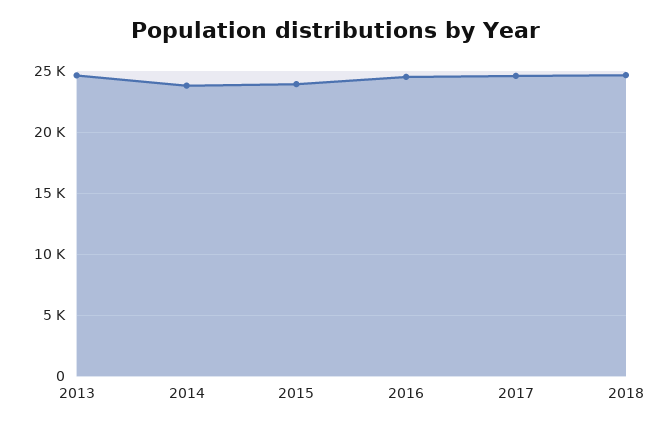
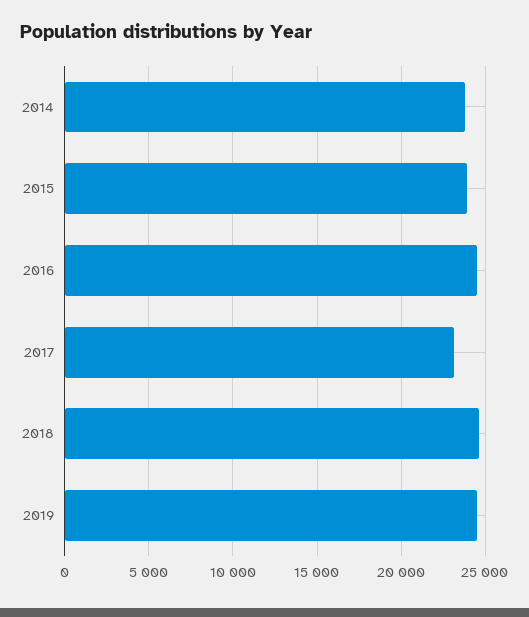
2013: 24500 -> none
2017: 24500 -> 23000
2019: none -> 24500

